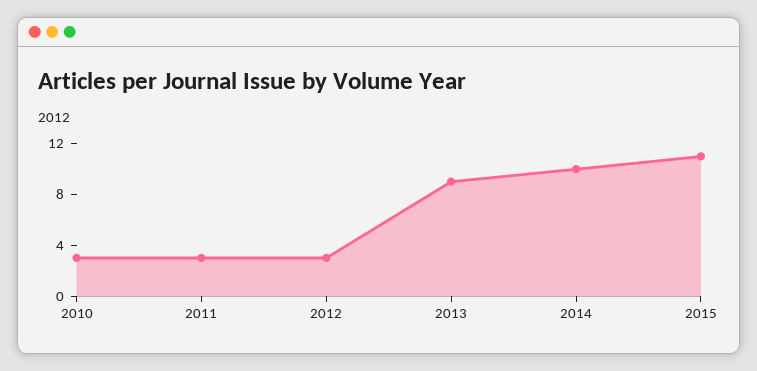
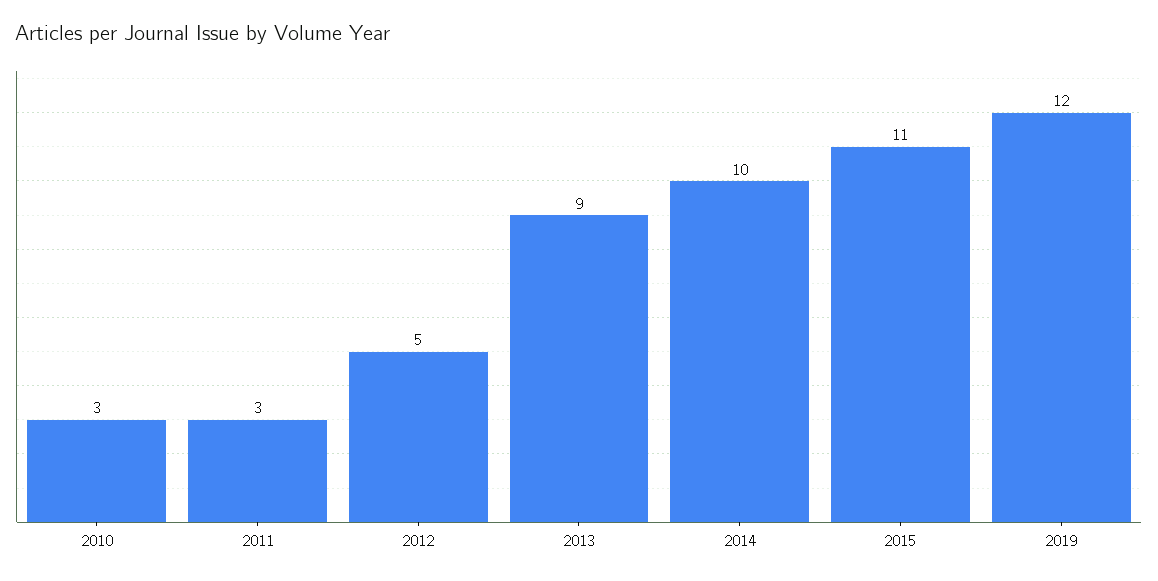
2012: 3 -> 5
2019: none -> 12

